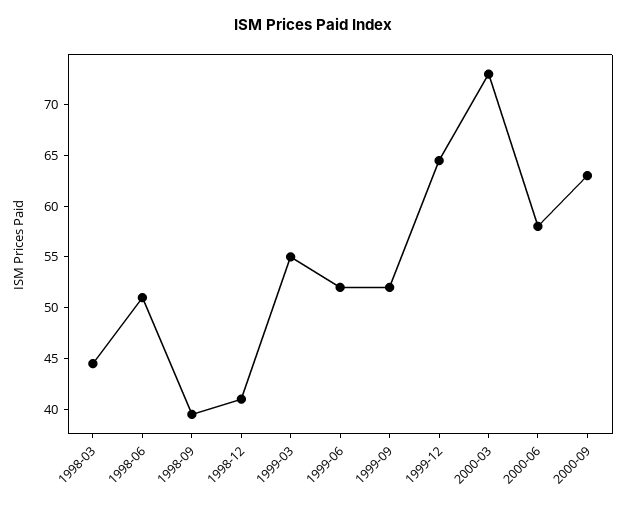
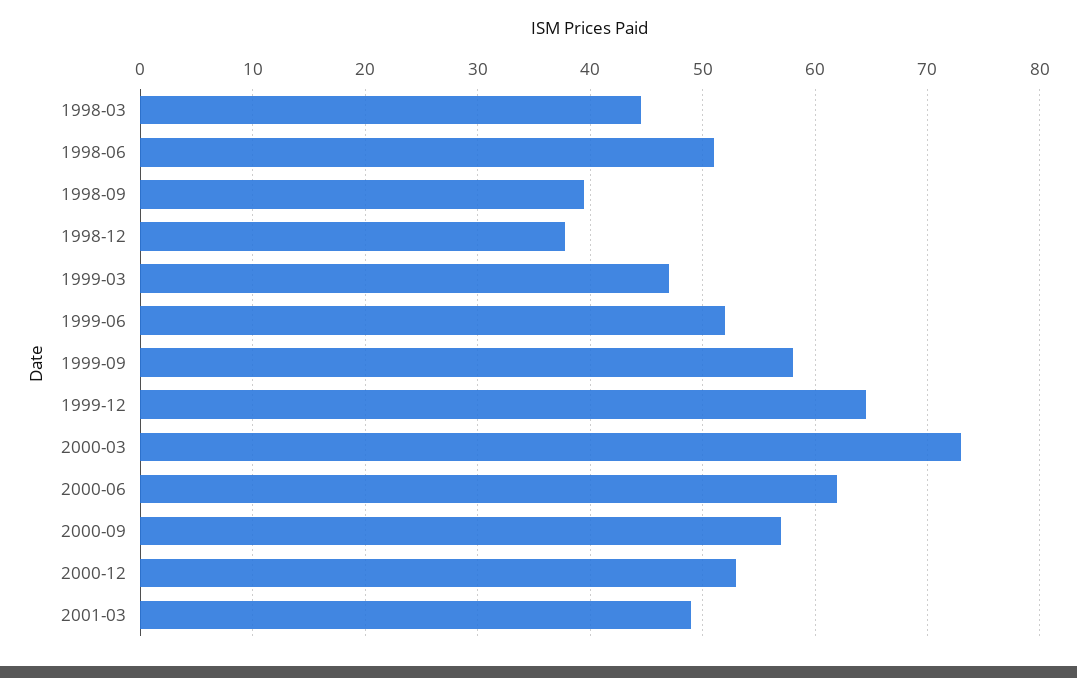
1998-12: 41 -> 38
1999-03: 55 -> 47
1999-09: 52 -> 58
2000-06: 58 -> 62
2000-09: 63 -> 57
2000-12: none -> 53
2001-03: none -> 49

